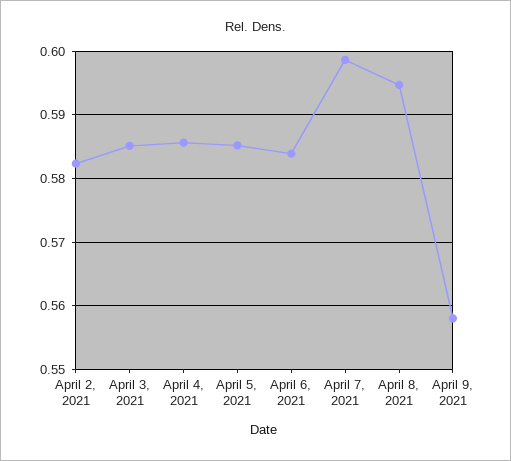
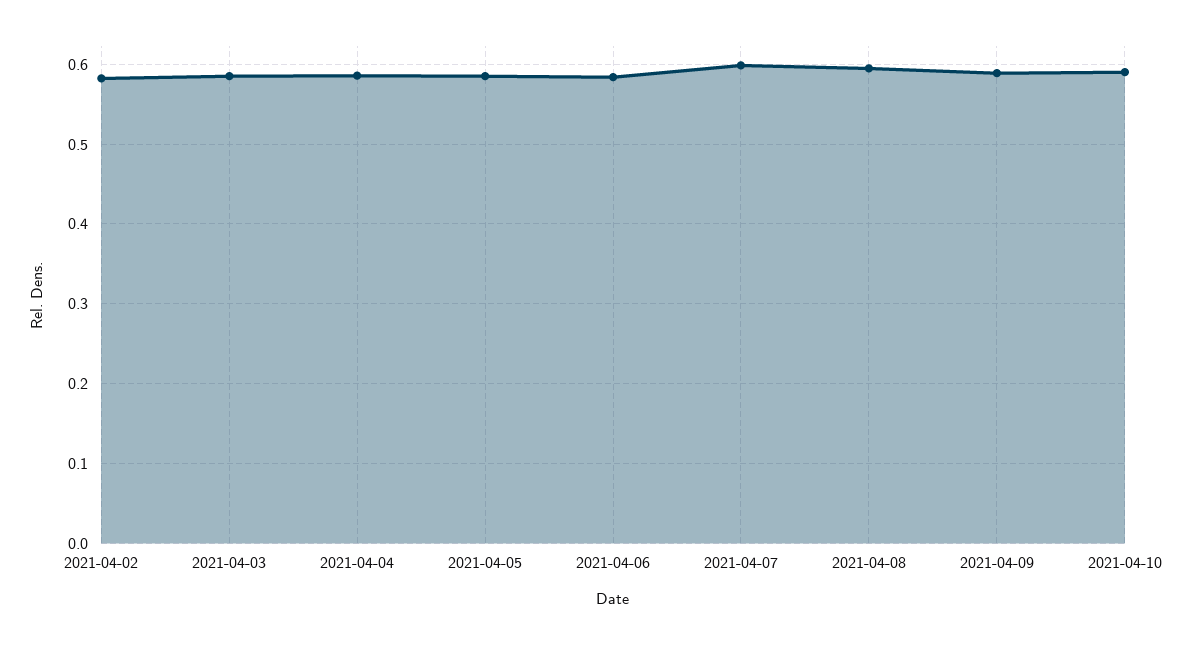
April 9, 2021: 0.558 -> 0.59
2021-04-10: none -> 0.59

